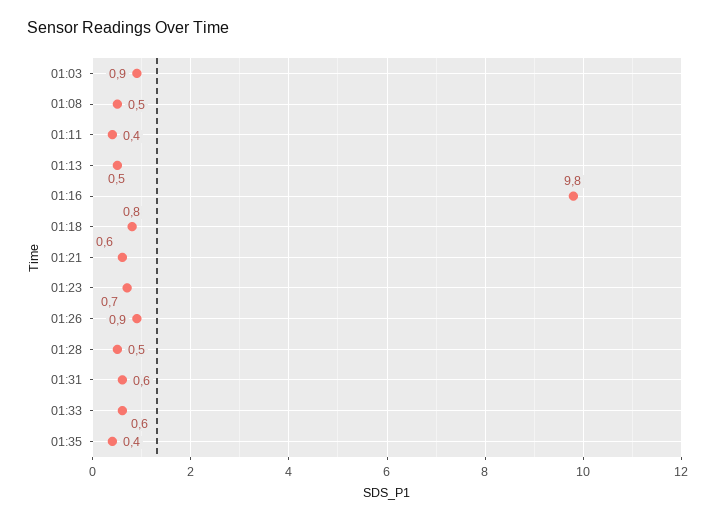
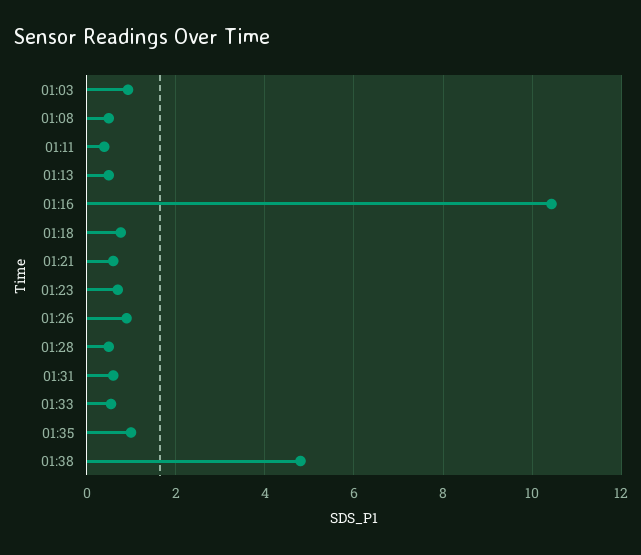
01:16: 9.8 -> 10.4
01:35: 0.4 -> 1
01:38: none -> 4.8

